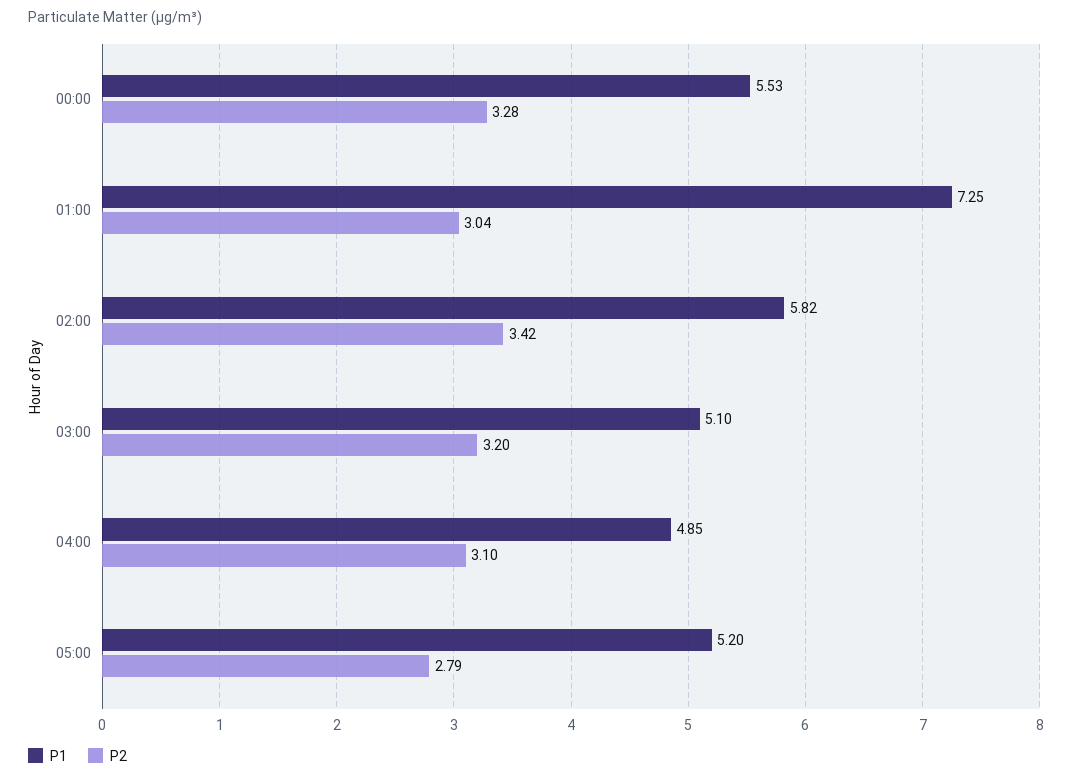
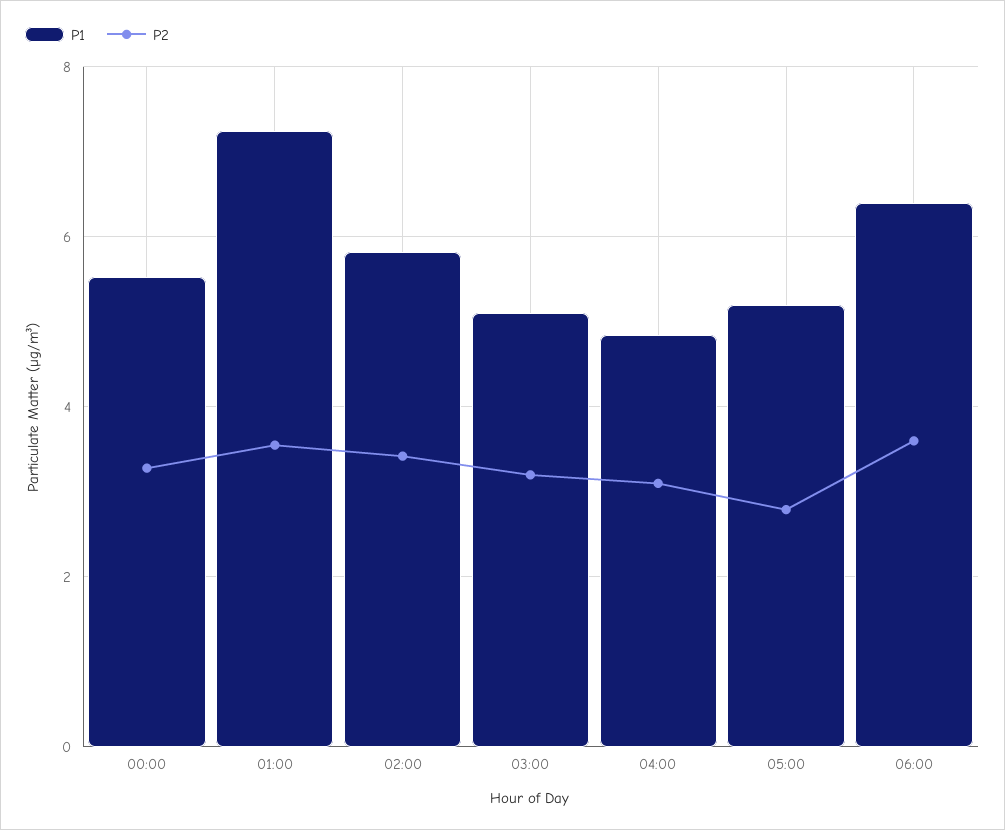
P2, 01:00: 3.04 -> 3.6
P1, 06:00: none -> 6.4
P2, 06:00: none -> 3.6

